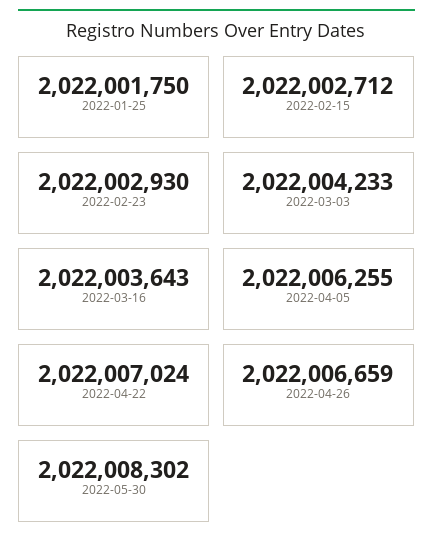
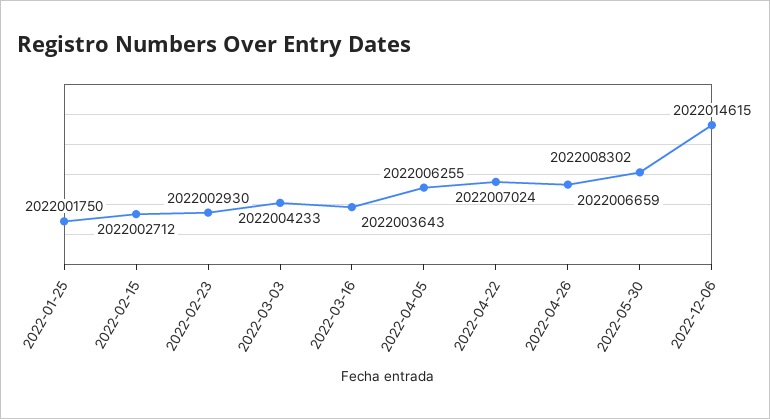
2022-12-06: none -> 2022014615

